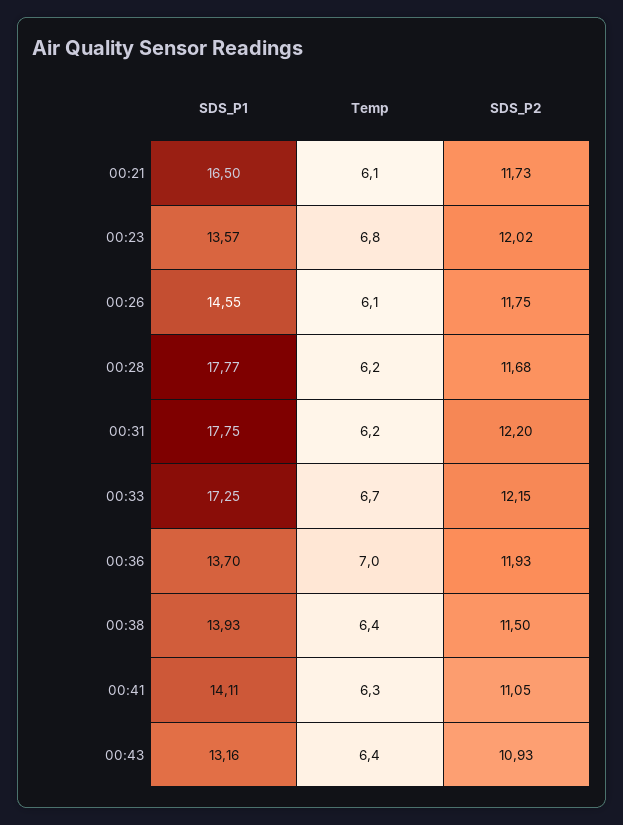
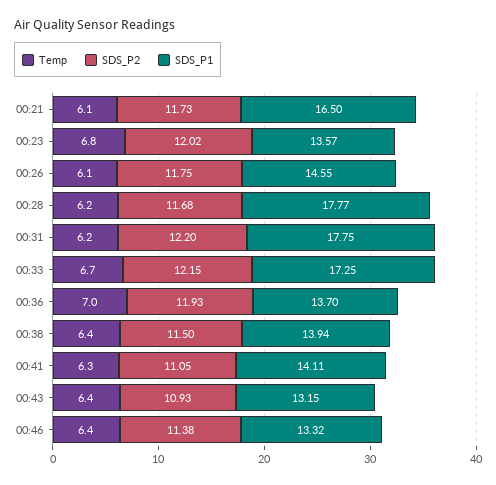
SDS_P1, 00:38: 13.93 -> 13.94
SDS_P1, 00:43: 13.16 -> 13.15
Temp, 00:46: none -> 6.4
SDS_P2, 00:46: none -> 11.38
SDS_P1, 00:46: none -> 13.32

